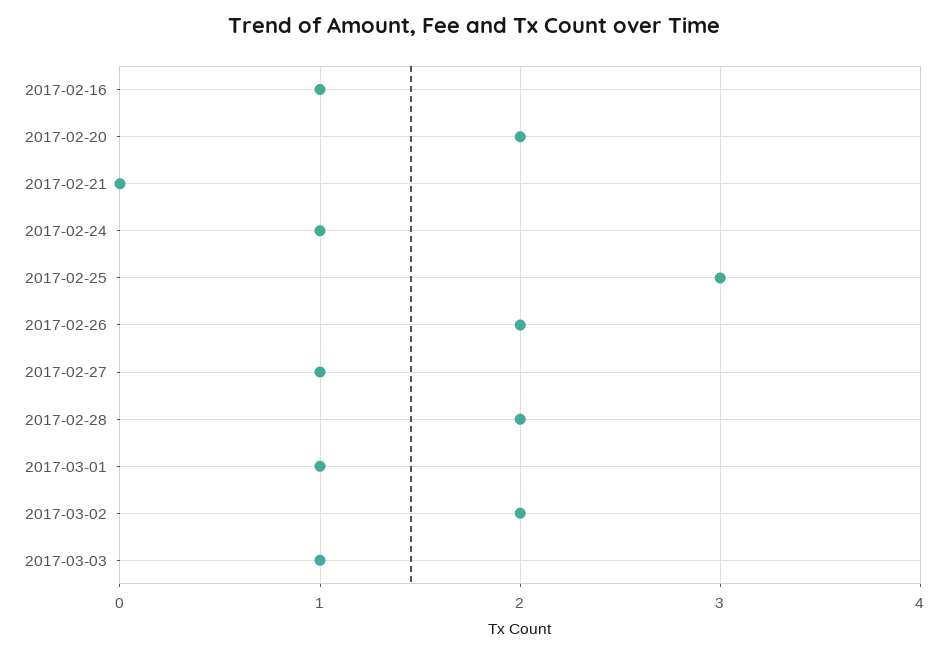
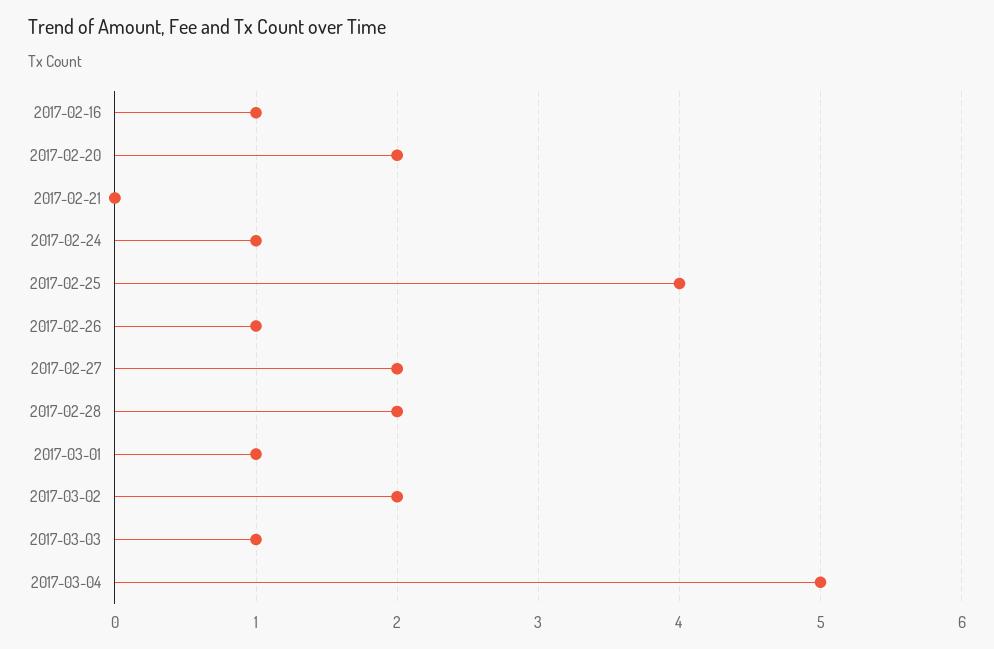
2017-02-25: 3 -> 4
2017-02-26: 2 -> 1
2017-02-27: 1 -> 2
2017-03-04: none -> 5

